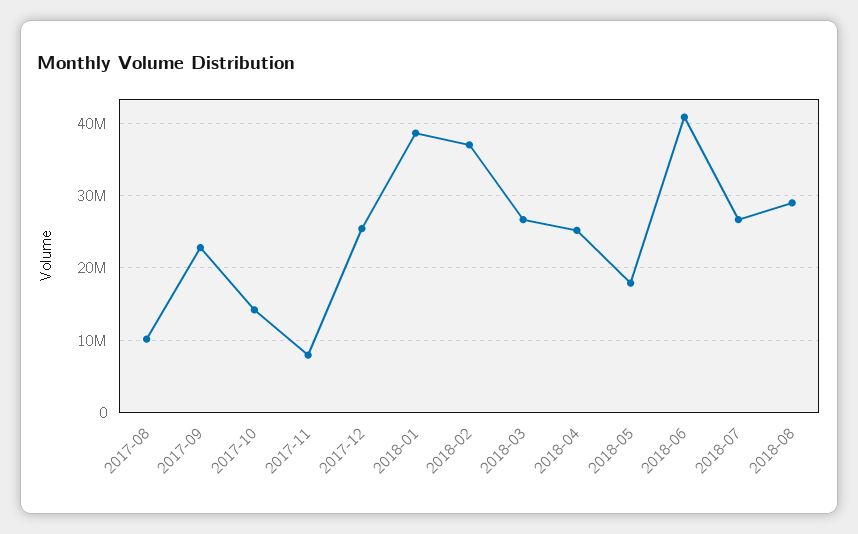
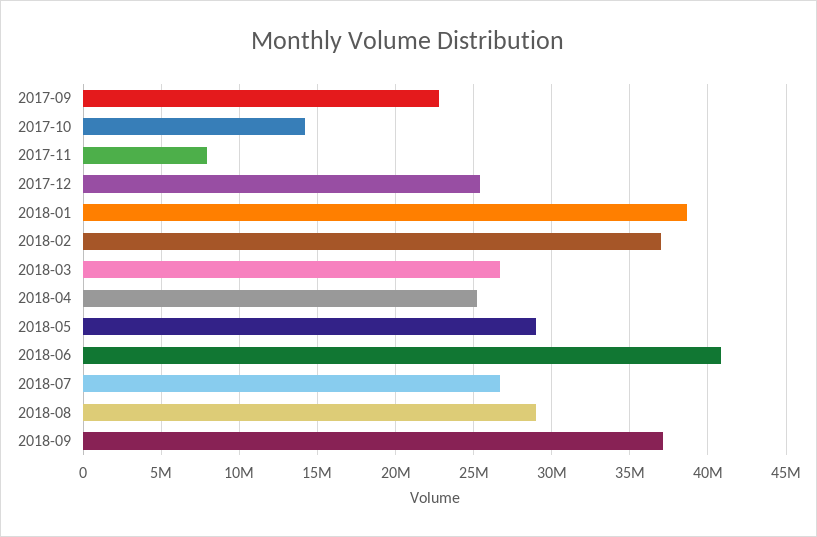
2017-08: 10000000 -> none
2018-05: 18000000 -> 29000000
2018-09: none -> 37000000

